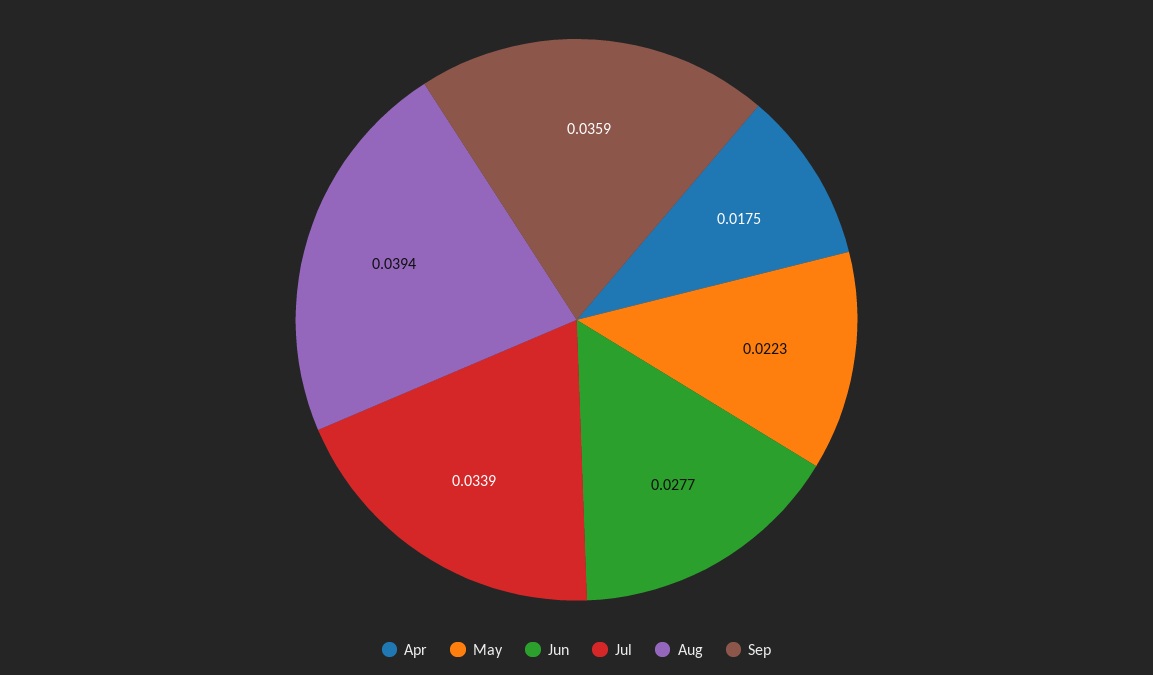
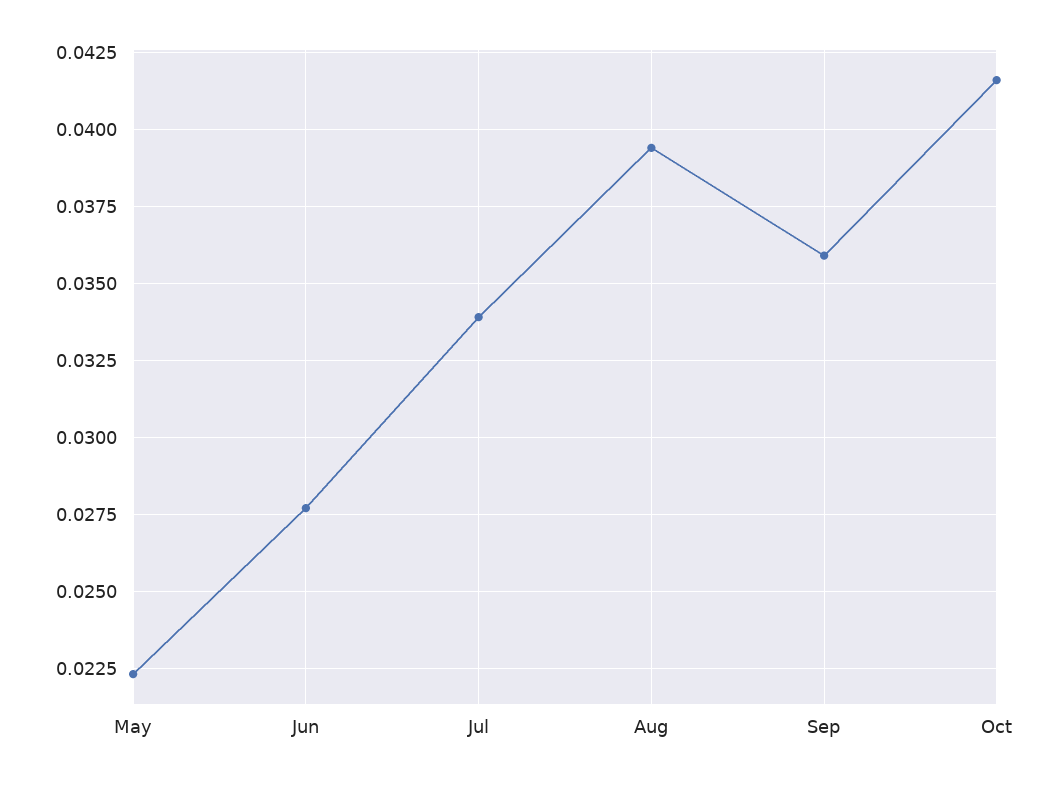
Apr: 0.0175 -> none
Oct: none -> 0.0415

